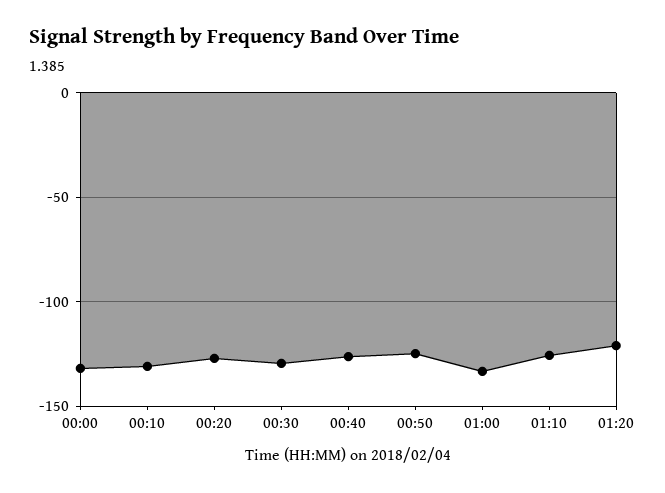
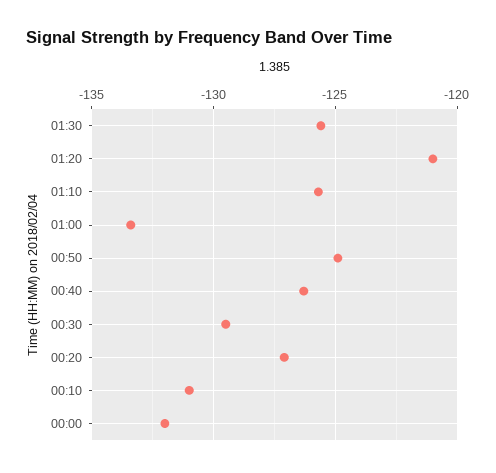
01:30: none -> -125.5

